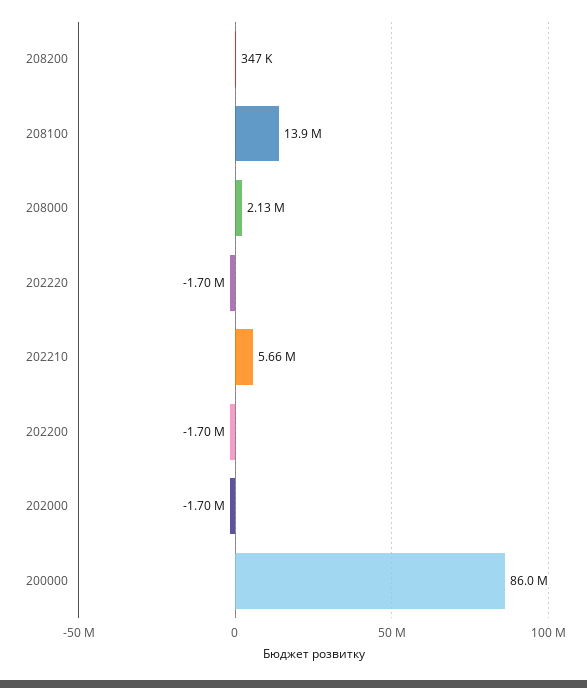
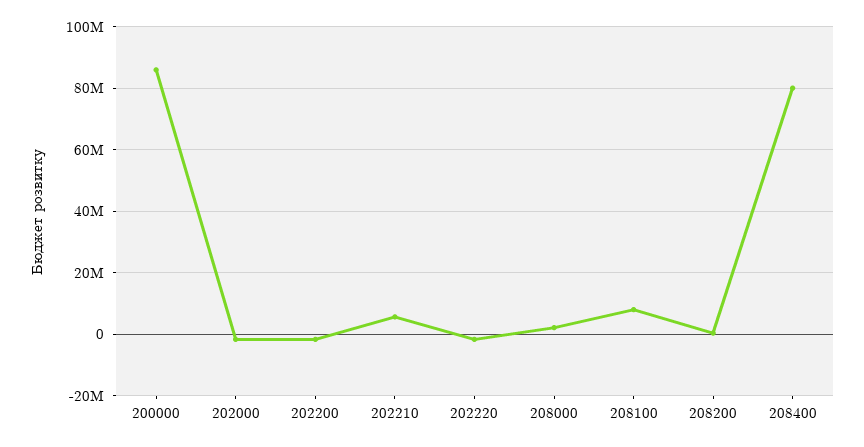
208100: 13900000 -> 8000000
208400: none -> 80000000

